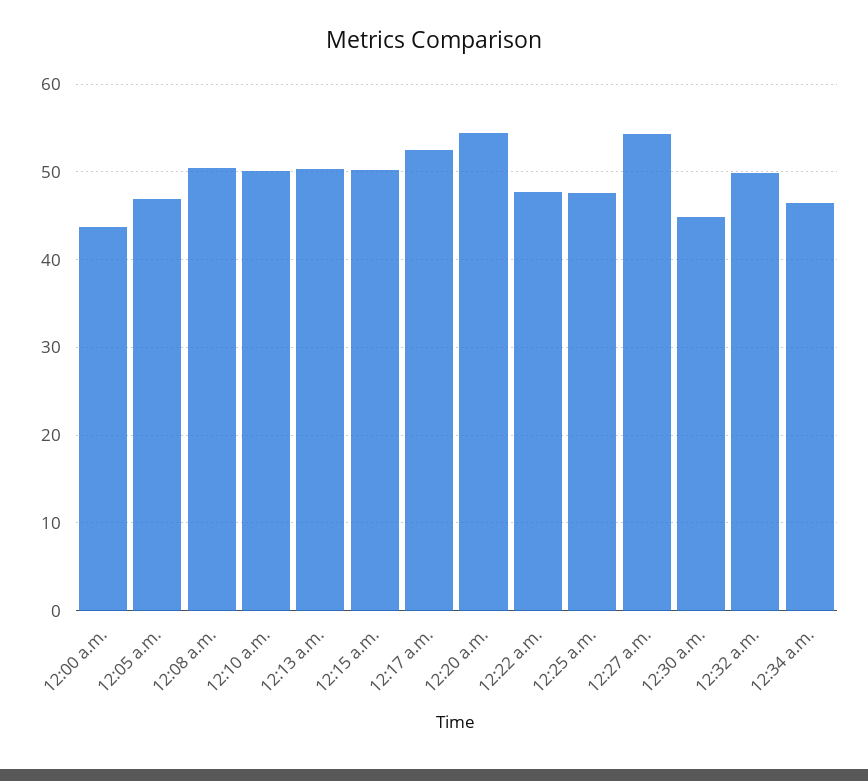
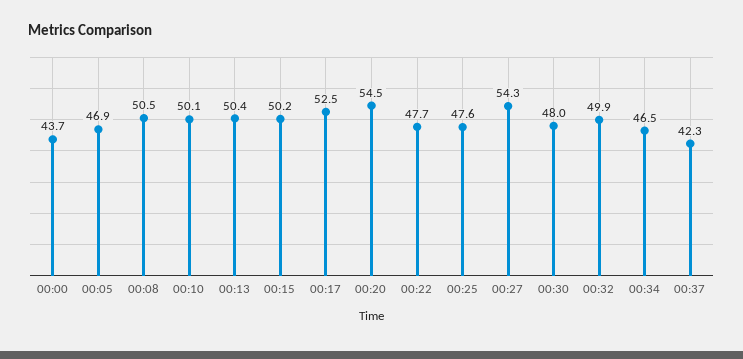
12:30 a.m.: 45 -> 48
00:37: none -> 42.3

